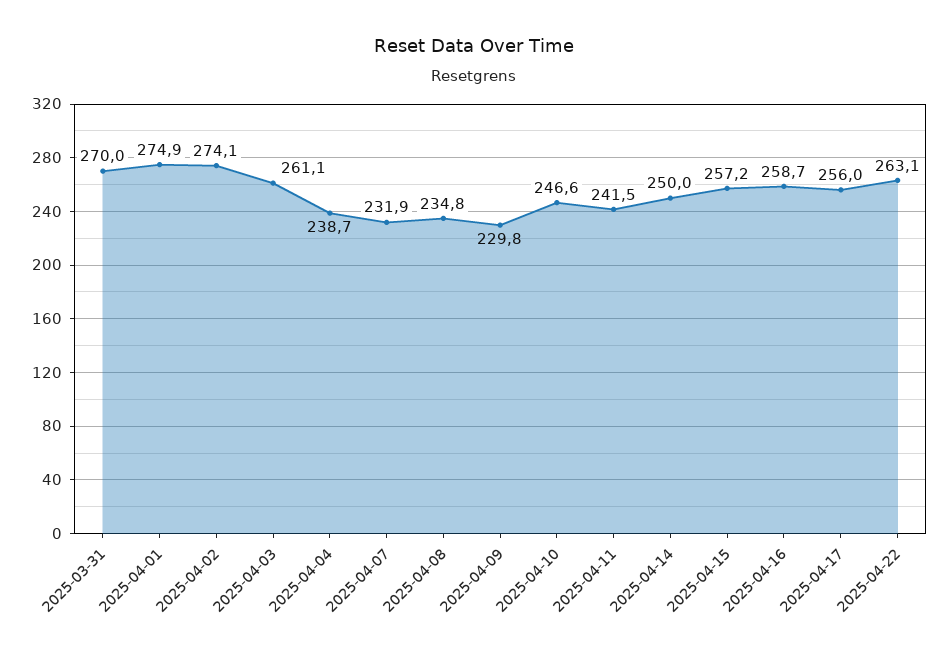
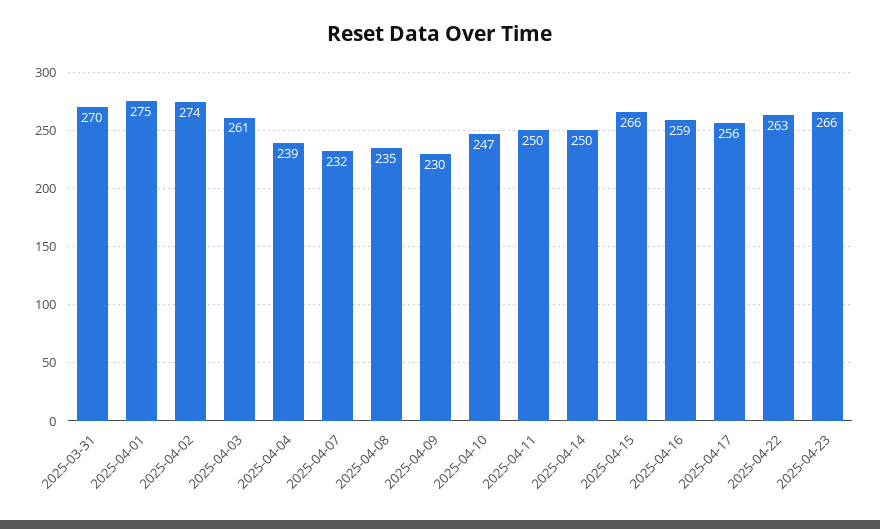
2025-04-11: 241.5 -> 250
2025-04-15: 257.2 -> 266
2025-04-23: none -> 266

